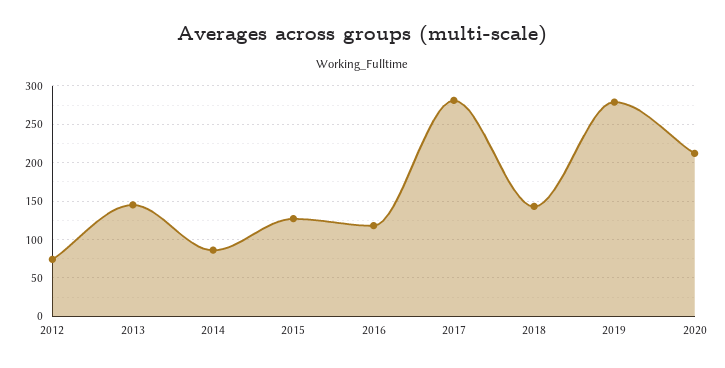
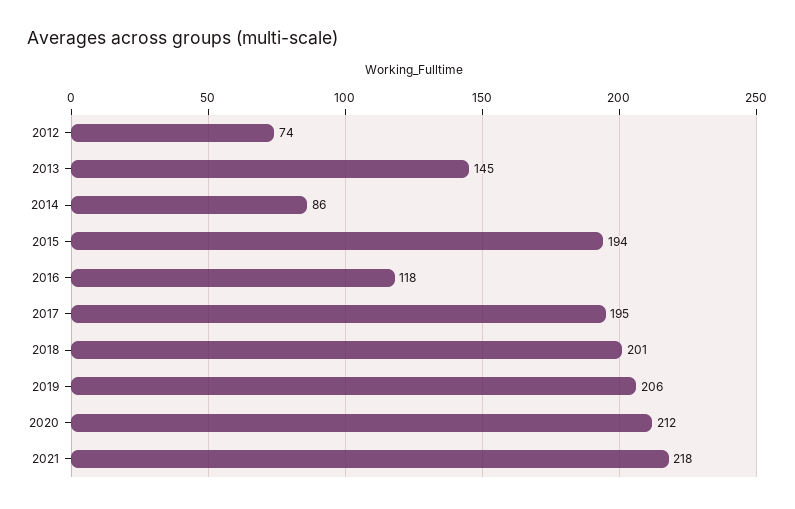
2015: 130 -> 194
2017: 280 -> 195
2018: 140 -> 201
2019: 280 -> 206
2021: none -> 218

